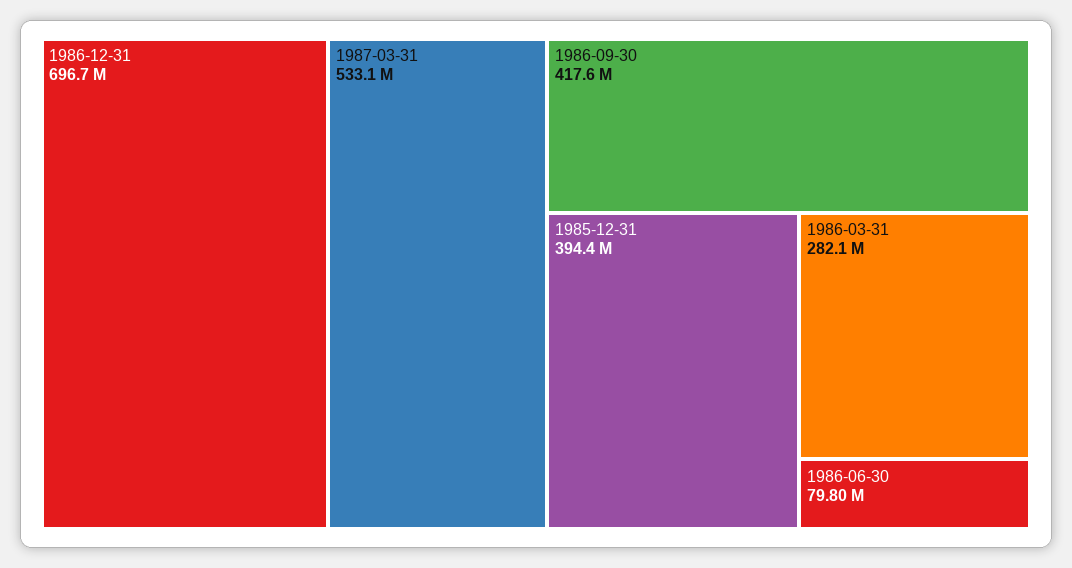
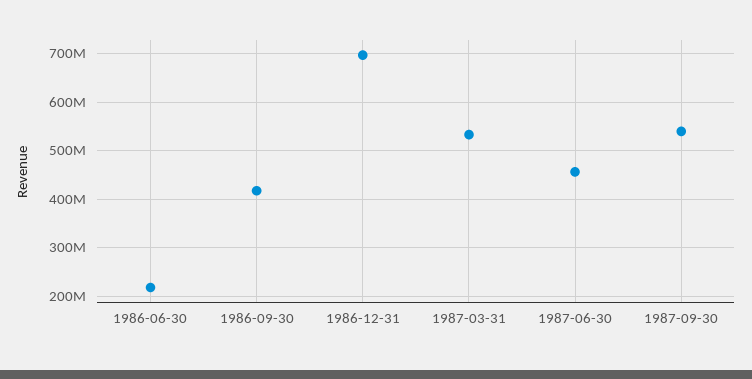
1985-12-31: 394400000 -> none
1986-03-31: 282100000 -> none
1986-06-30: 79800000 -> 220000000
1987-06-30: none -> 460000000
1987-09-30: none -> 540000000

